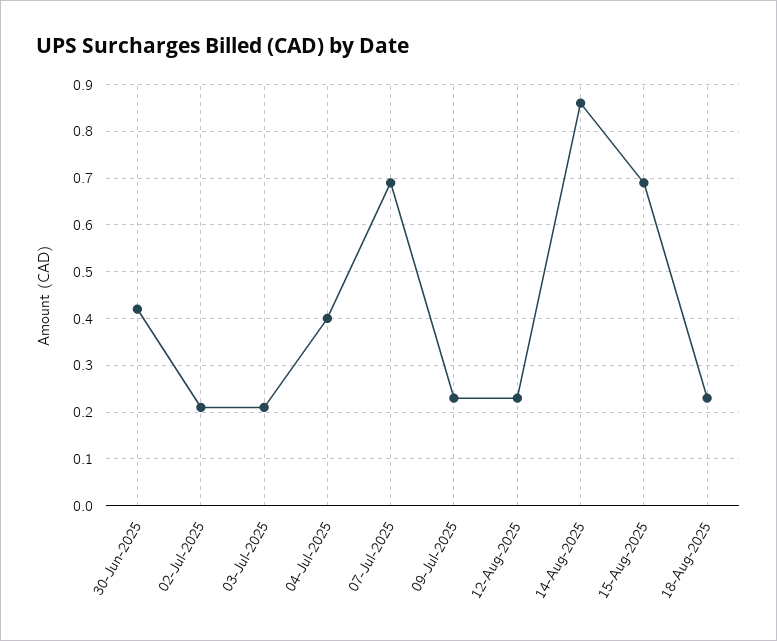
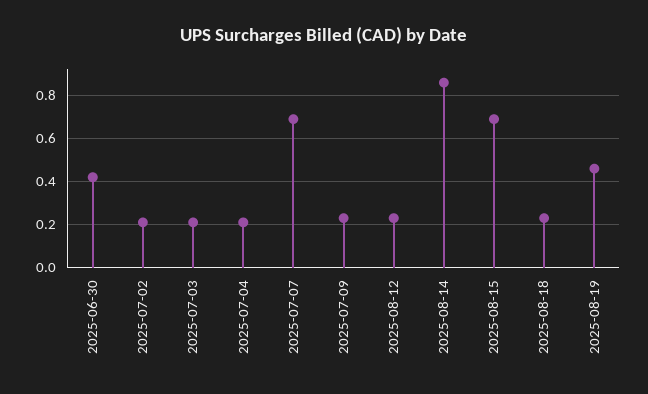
04-Jul-2025: 0.4 -> 0.2
2025-08-19: none -> 0.45

